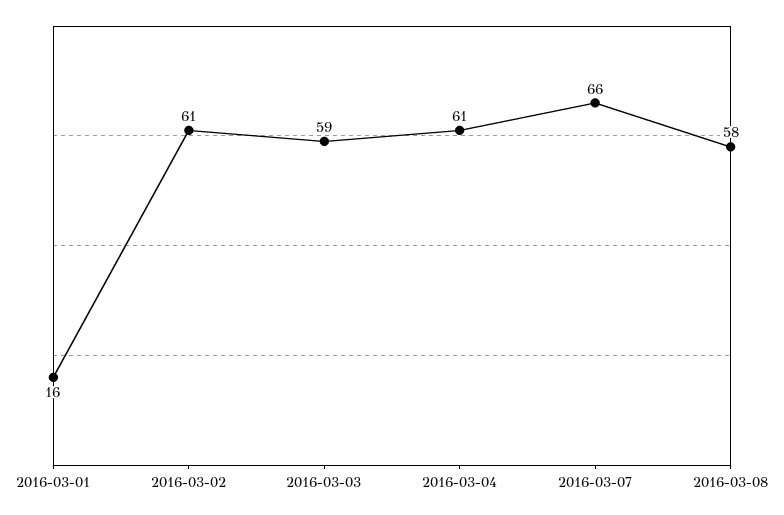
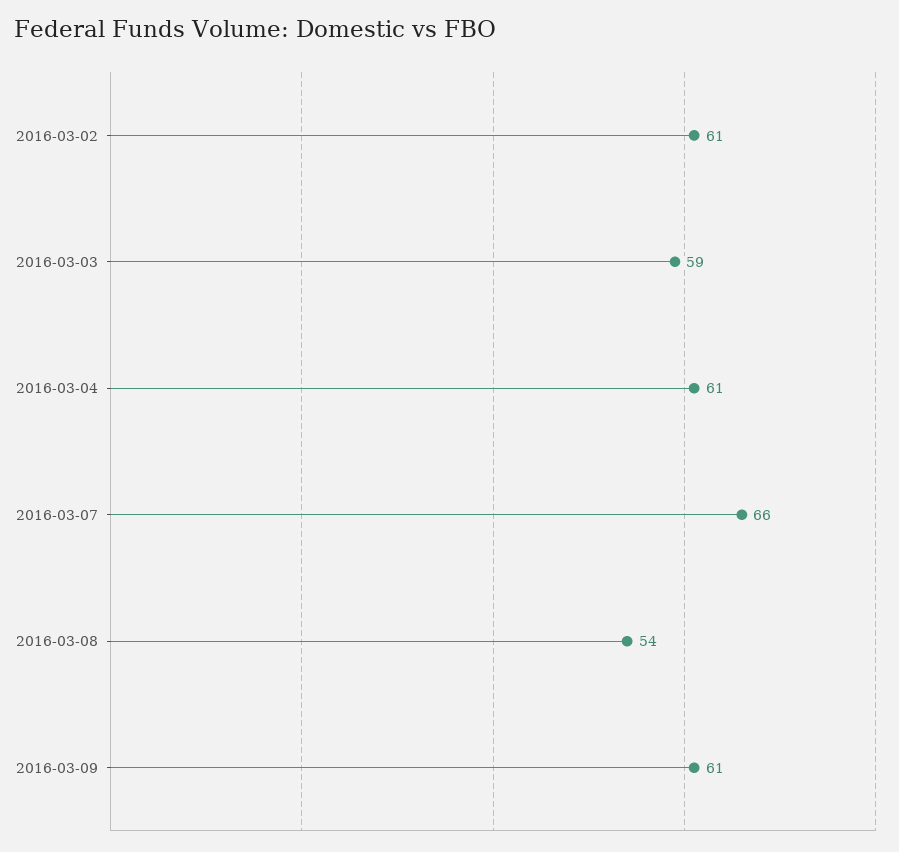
2016-03-01: 16 -> none
2016-03-08: 58 -> 54
2016-03-09: none -> 61

